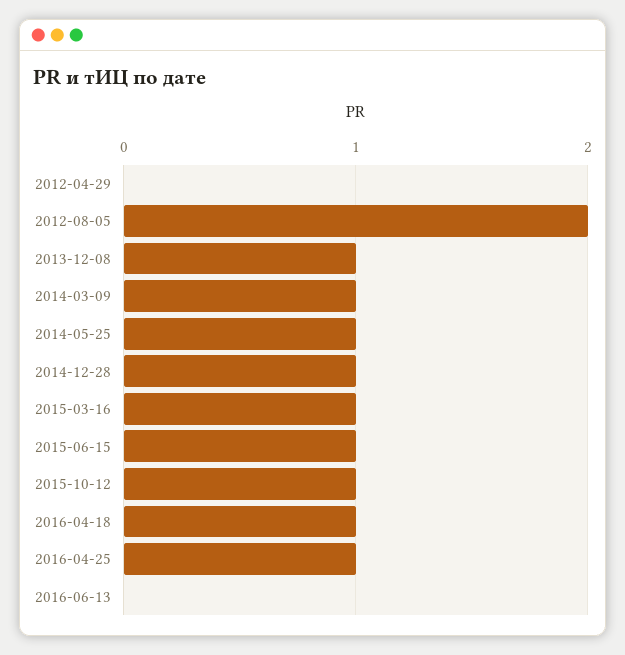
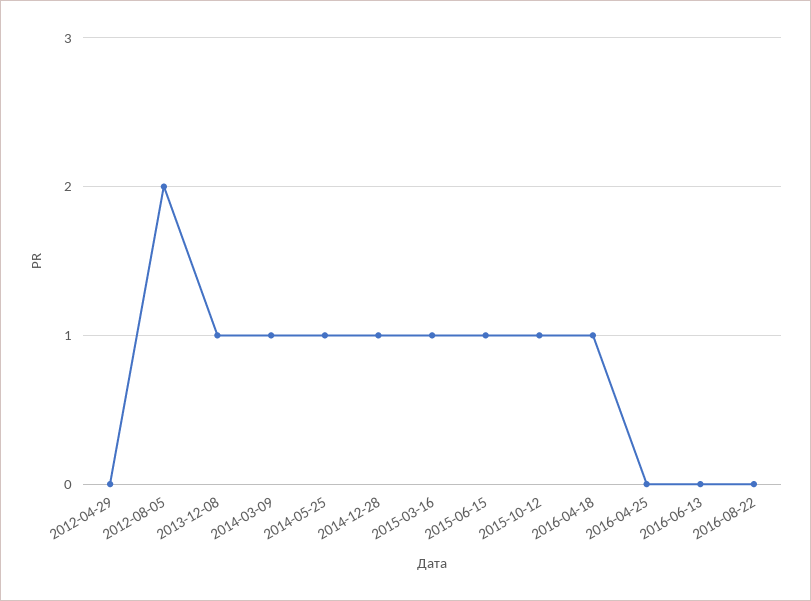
2016-04-25: 1 -> 0
2016-08-22: none -> 0

